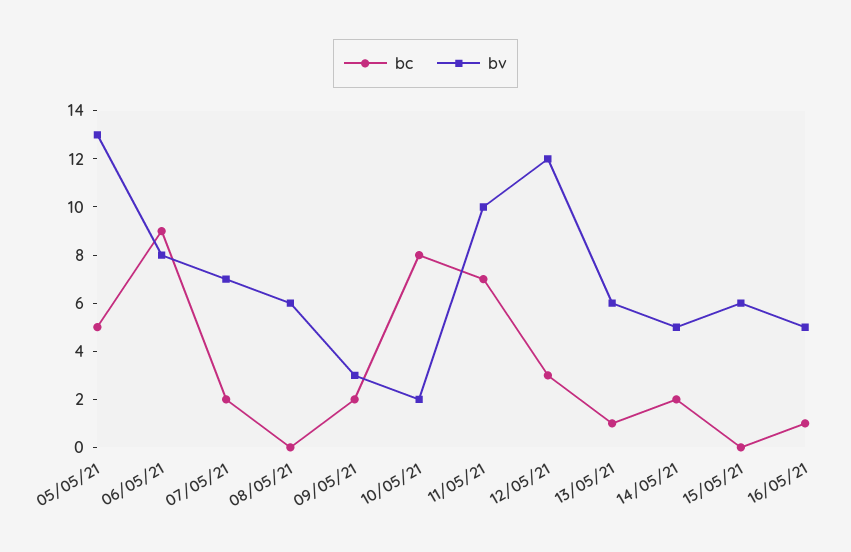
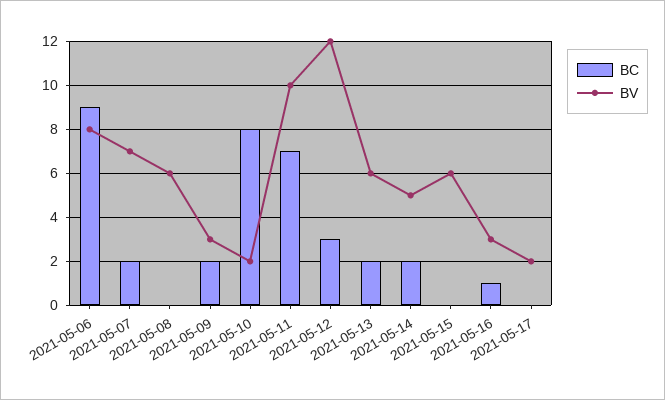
bc, 05/05/21: 5 -> none
bv, 05/05/21: 13 -> none
bc, 13/05/21: 1 -> 2
bv, 16/05/21: 5 -> 3
bc, 2021-05-17: none -> 0
bv, 2021-05-17: none -> 2

